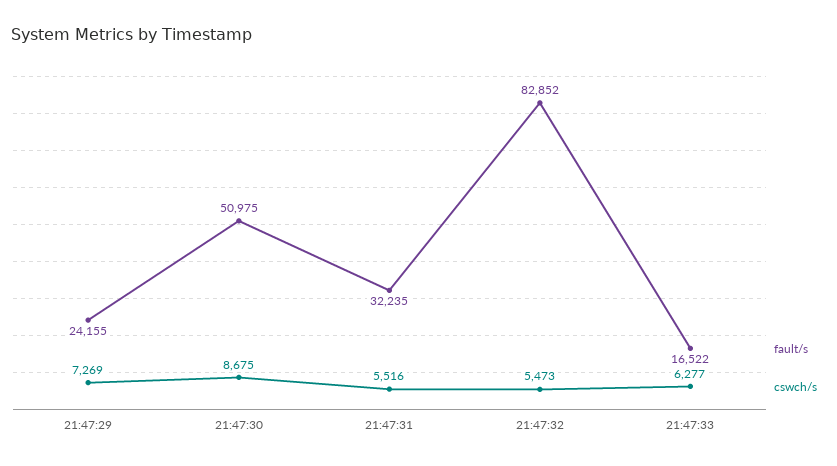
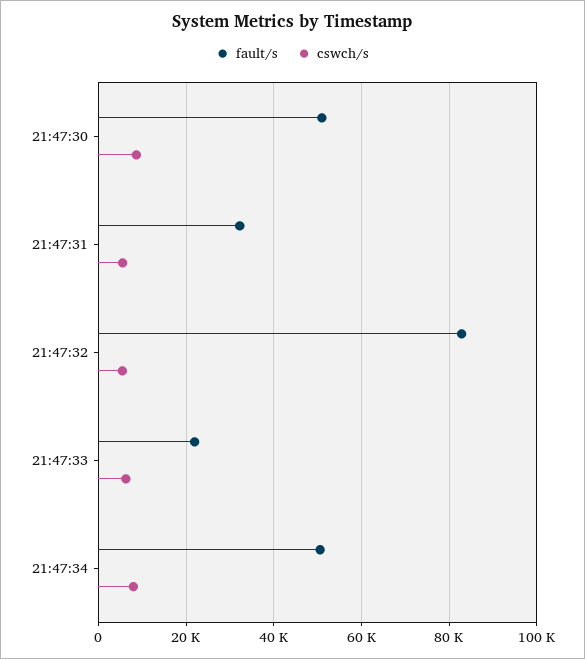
fault/s, 21:47:29: 24155 -> none
cswch/s, 21:47:29: 7269 -> none
fault/s, 21:47:33: 16522 -> 22000
fault/s, 21:47:34: none -> 50000
cswch/s, 21:47:34: none -> 8000

